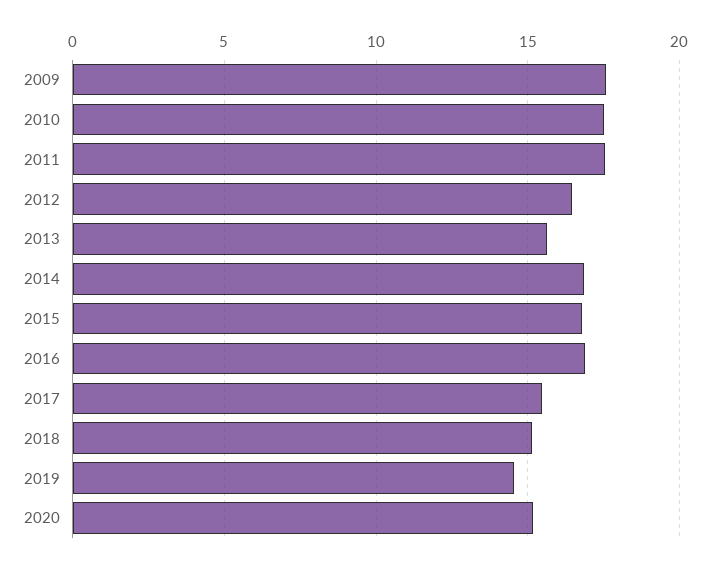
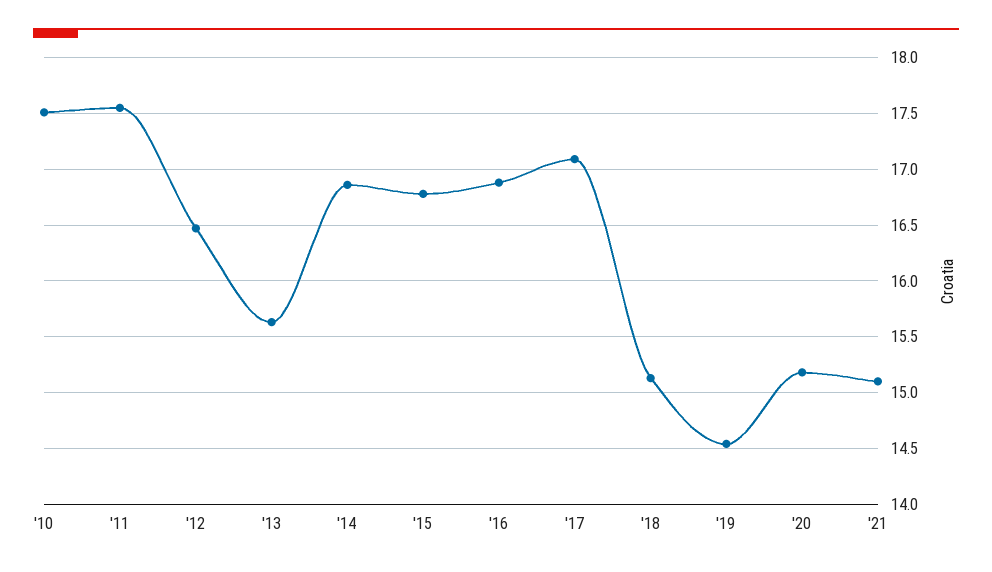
2009: 17.5 -> none
2017: 15.5 -> 17.1
'21: none -> 15.1

